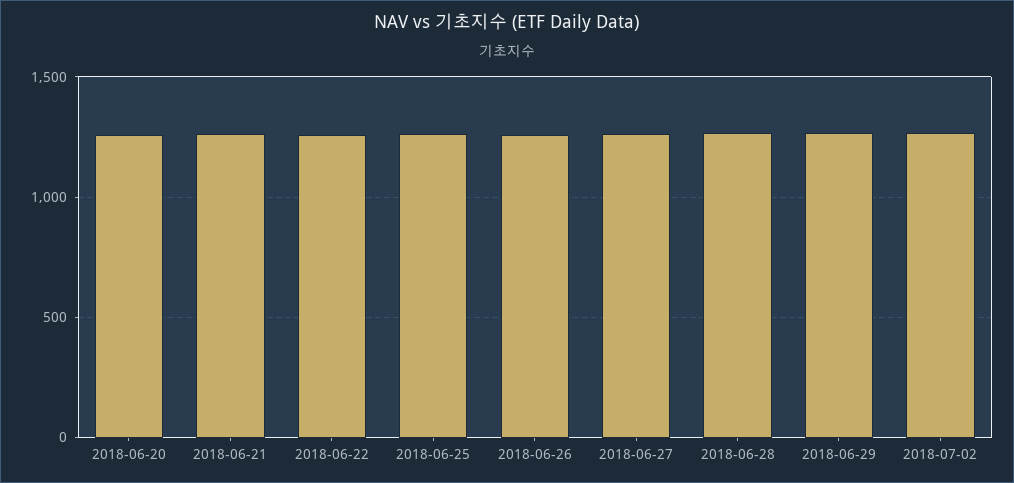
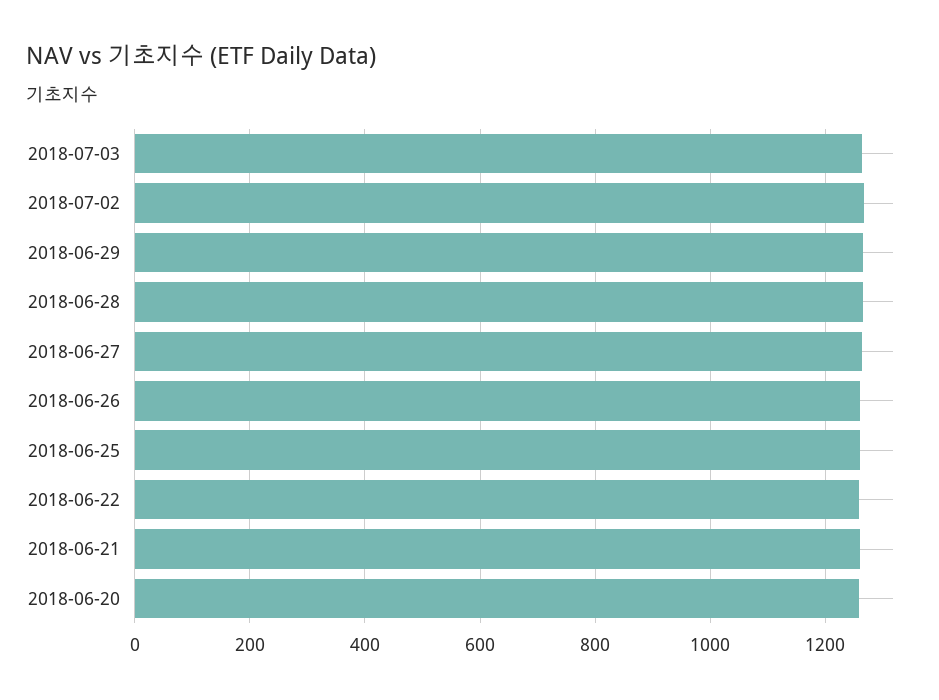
2018-07-03: none -> 1260

